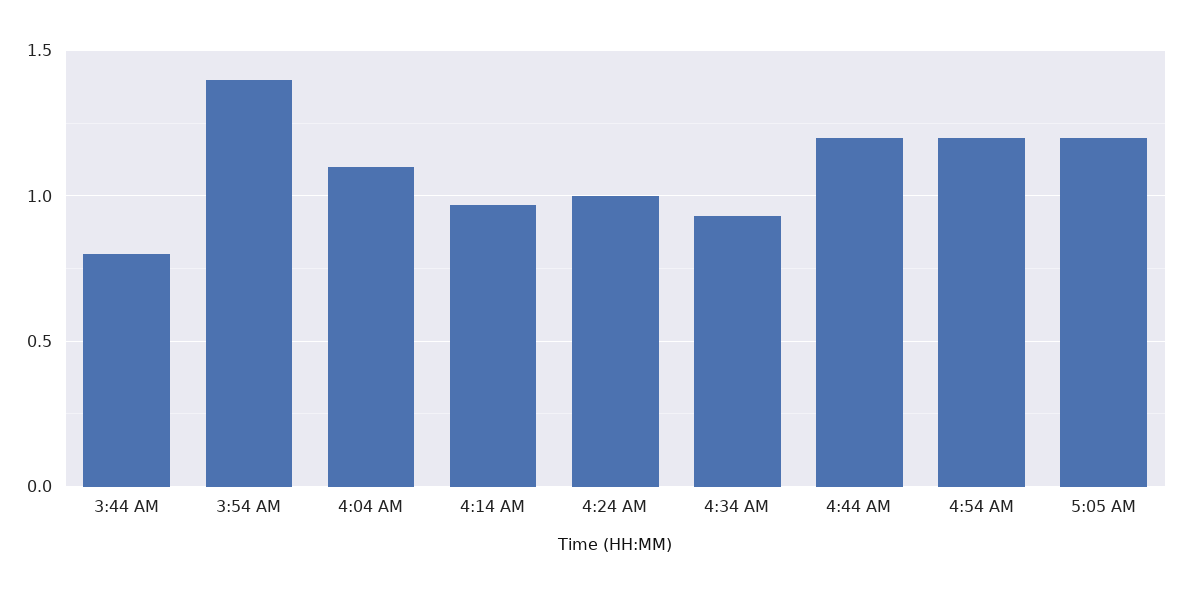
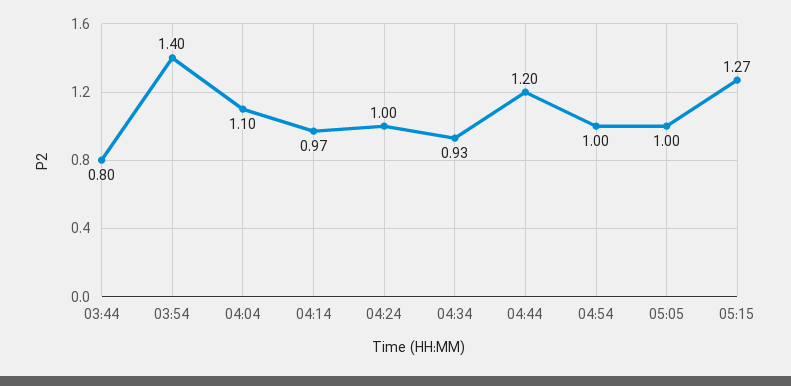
4:54 AM: 1.2 -> 1
5:05 AM: 1.2 -> 1
05:15: none -> 1.27

